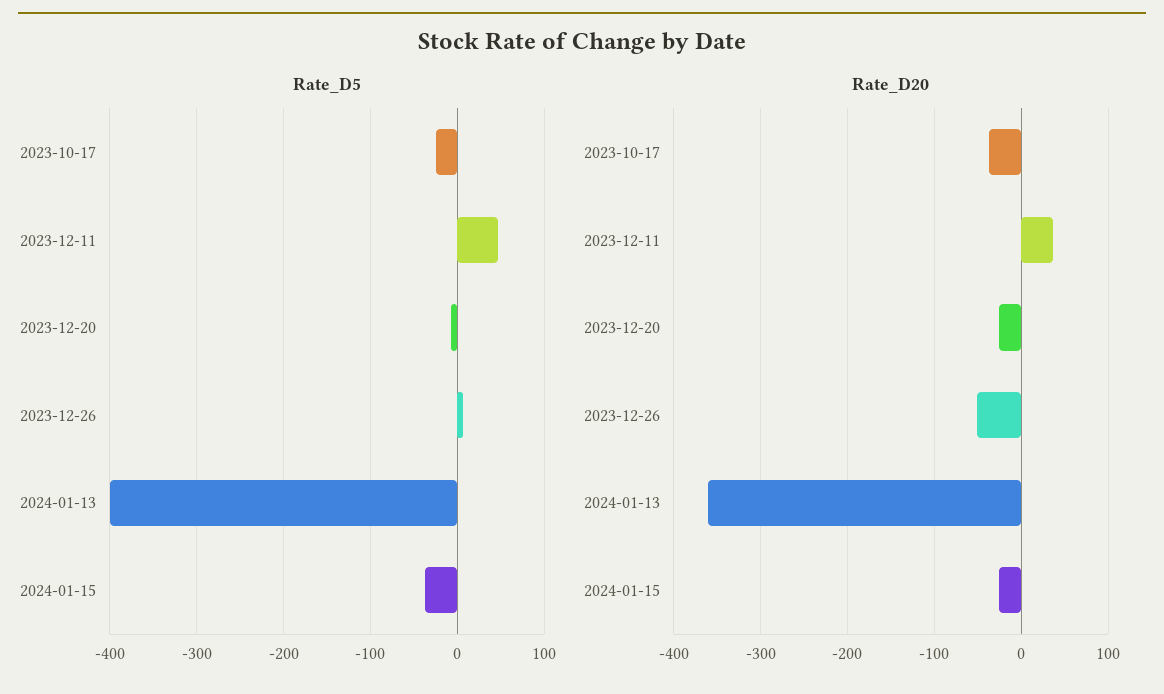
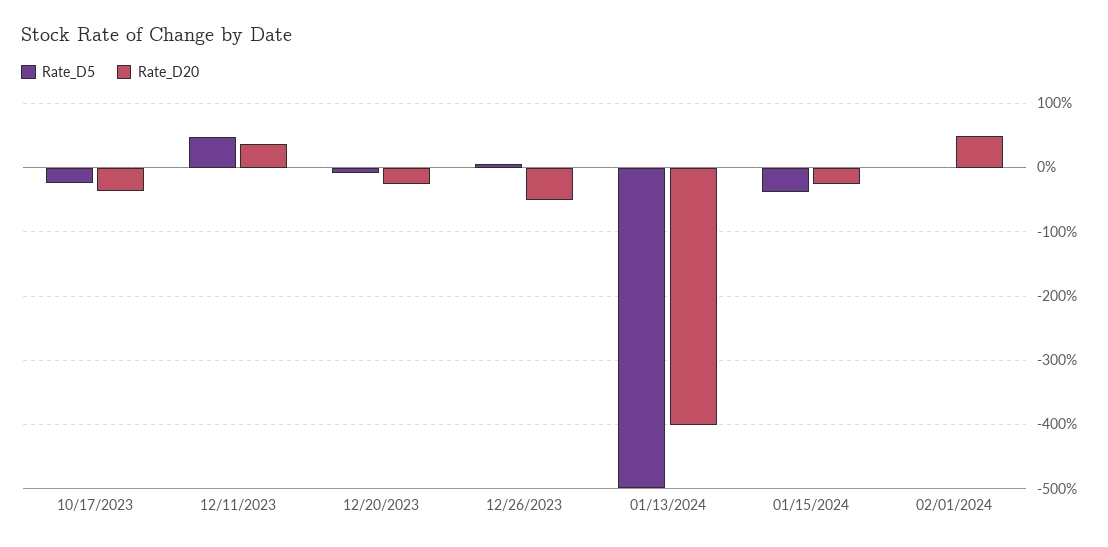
Rate_D5, 2024-01-13: -400 -> -500
Rate_D20, 2024-01-13: -360 -> -400
Rate_D5, 02/01/2024: none -> 0
Rate_D20, 02/01/2024: none -> 50

